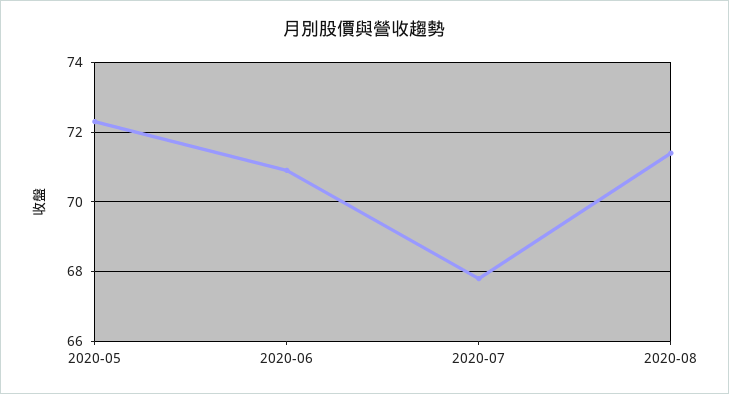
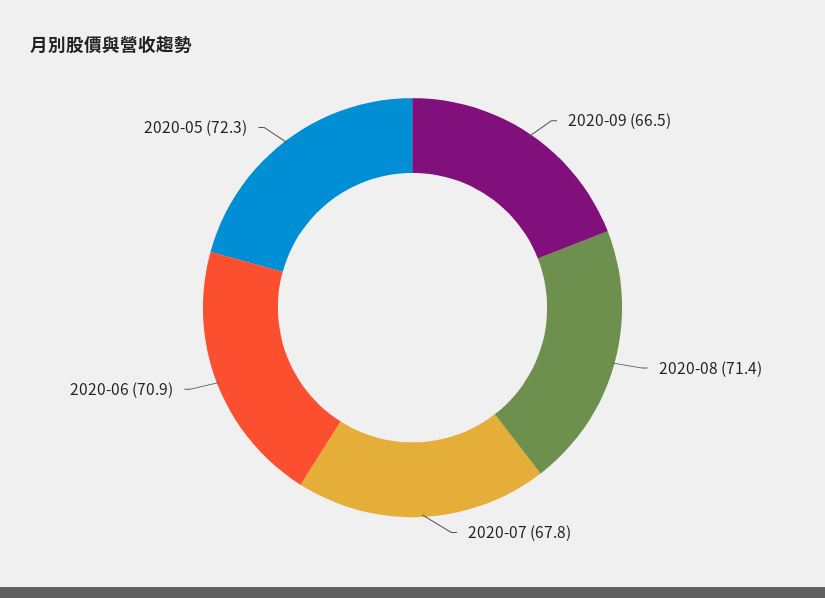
2020-09: none -> 66.5

